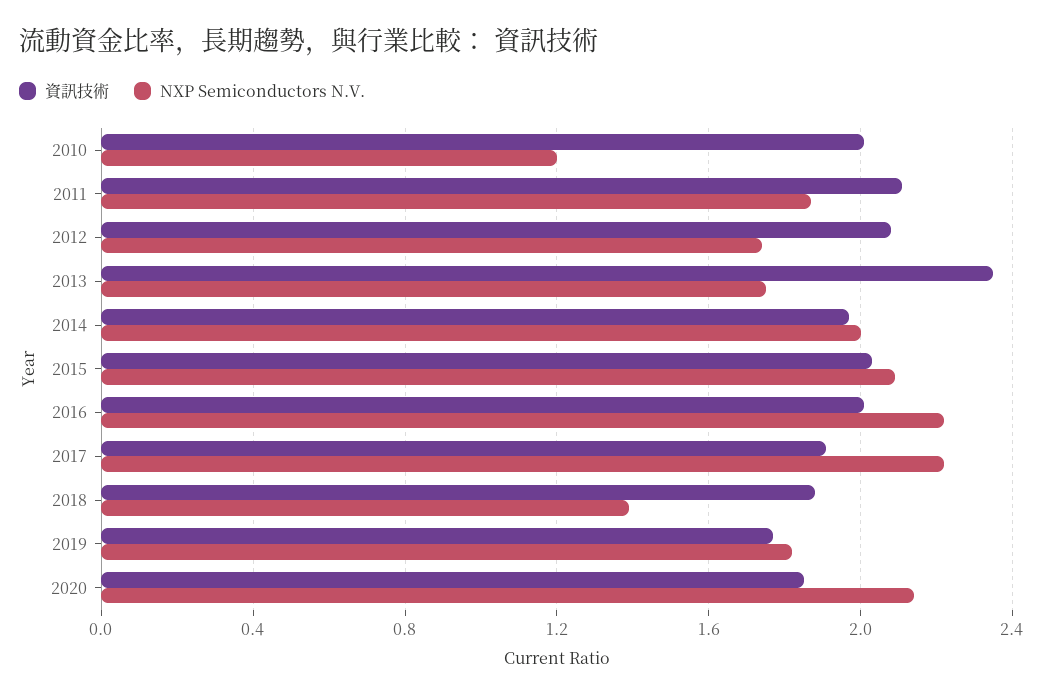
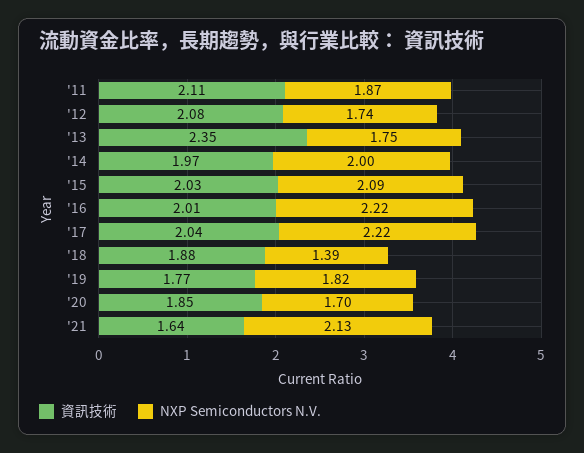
資訊技術, 2010: 2 -> none
NXP Semiconductors N.V., 2010: 1.2 -> none
資訊技術, 2017: 1.9 -> 2.04
NXP Semiconductors N.V., 2020: 2.15 -> 1.7
資訊技術, '21: none -> 1.64
NXP Semiconductors N.V., '21: none -> 2.13

